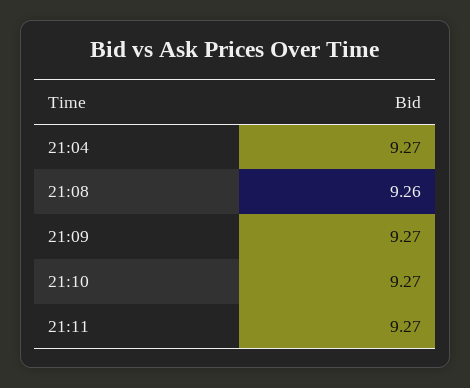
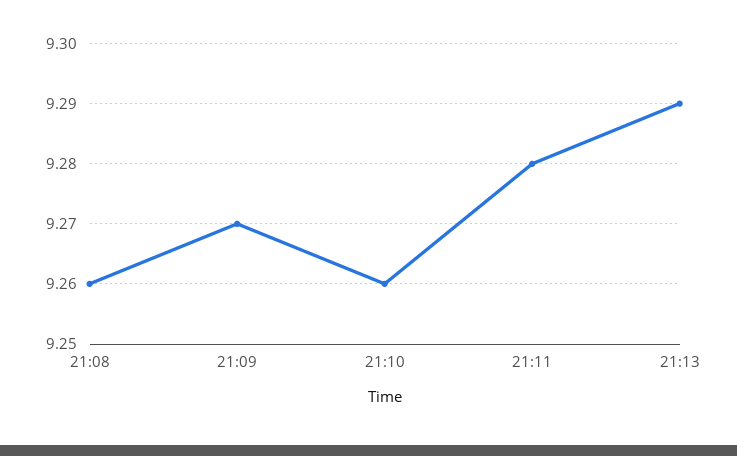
21:04: 9.27 -> none
21:10: 9.27 -> 9.26
21:11: 9.27 -> 9.28
21:13: none -> 9.29

